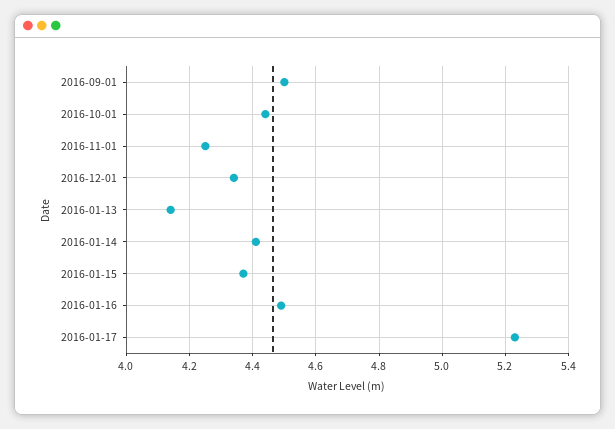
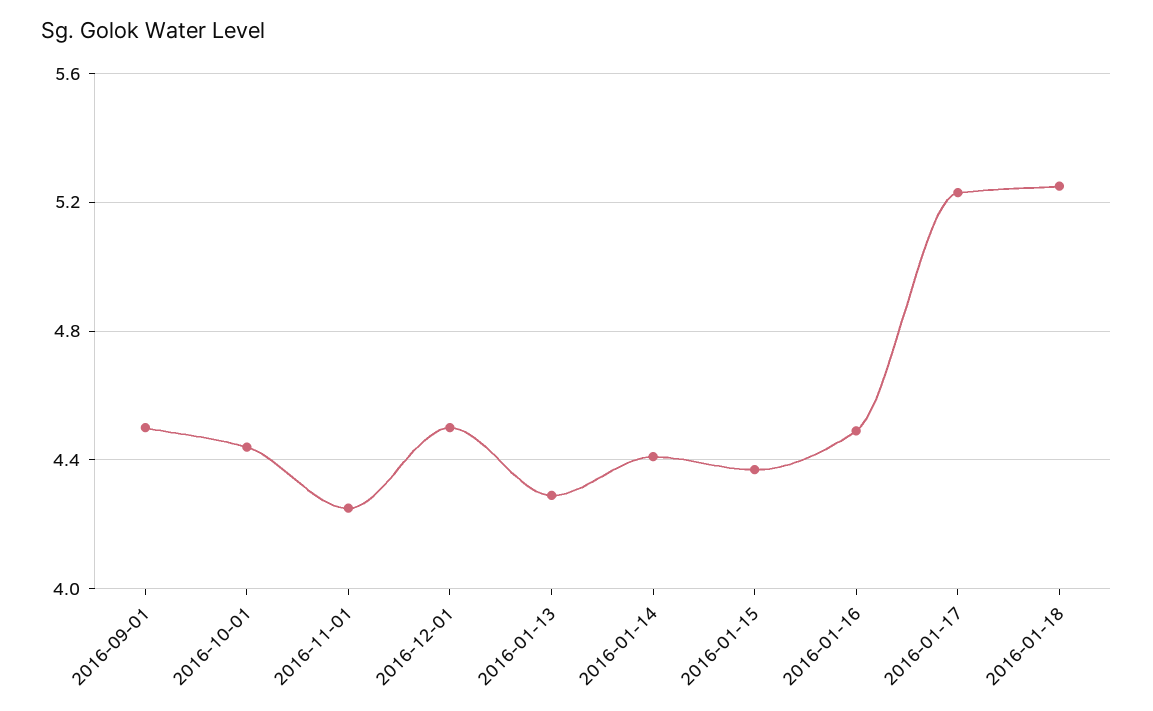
2016-12-01: 4.35 -> 4.5
2016-01-13: 4.15 -> 4.3
2016-01-18: none -> 5.25

